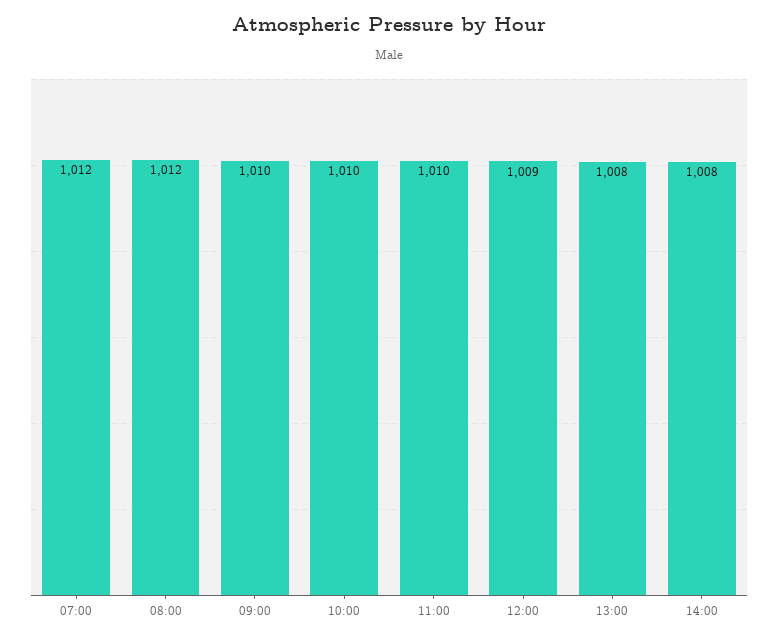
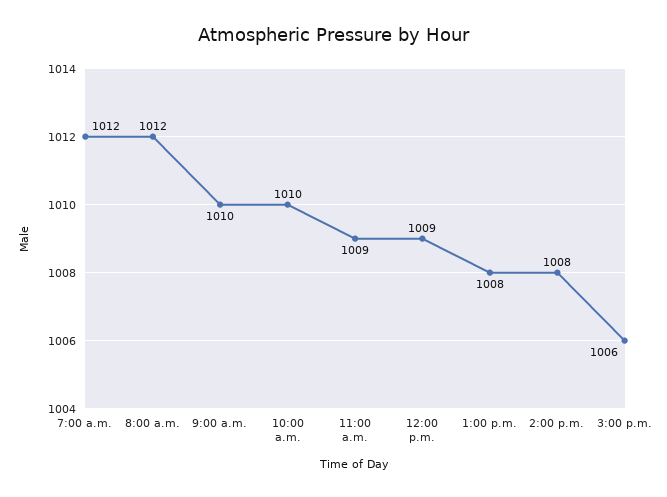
11:00: 1010 -> 1009
3:00 p.m.: none -> 1006

